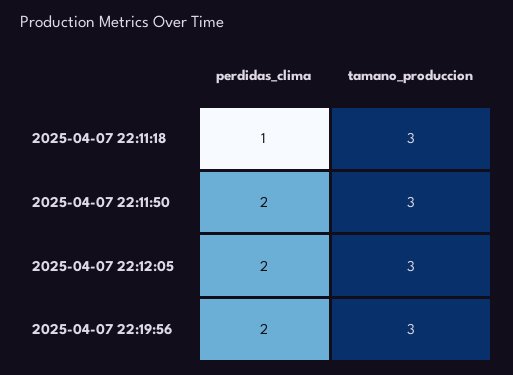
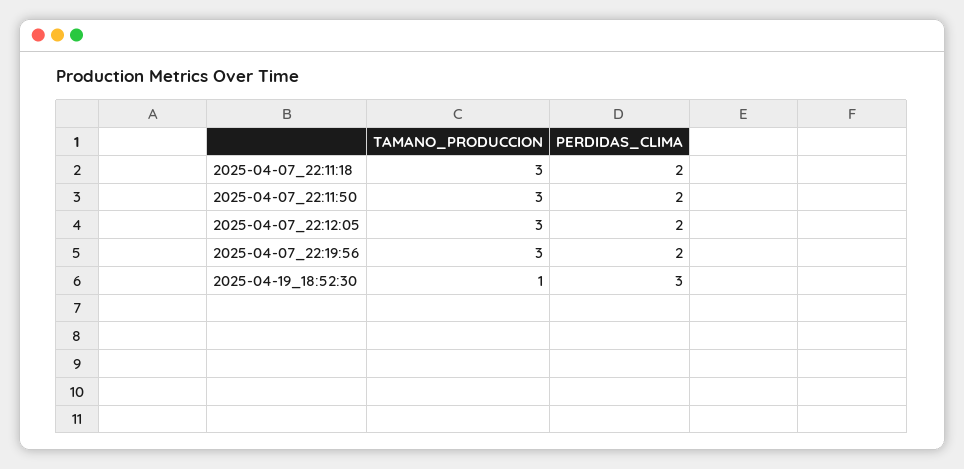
perdidas_clima, 2025-04-07 22:11:18: 1 -> 2
tamano_produccion, 2025-04-19_18:52:30: none -> 1
perdidas_clima, 2025-04-19_18:52:30: none -> 3

